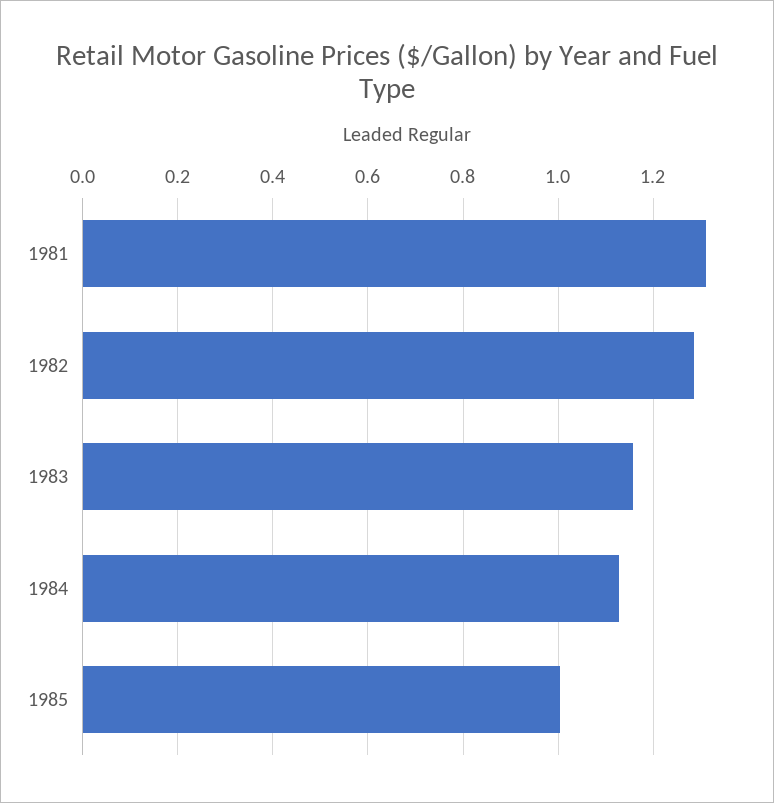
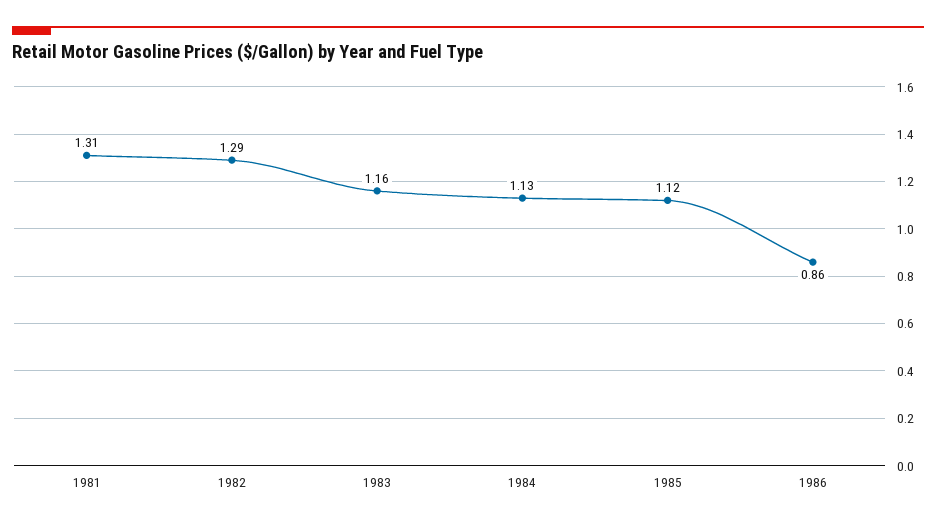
1985: 1 -> 1.12
1986: none -> 0.86

